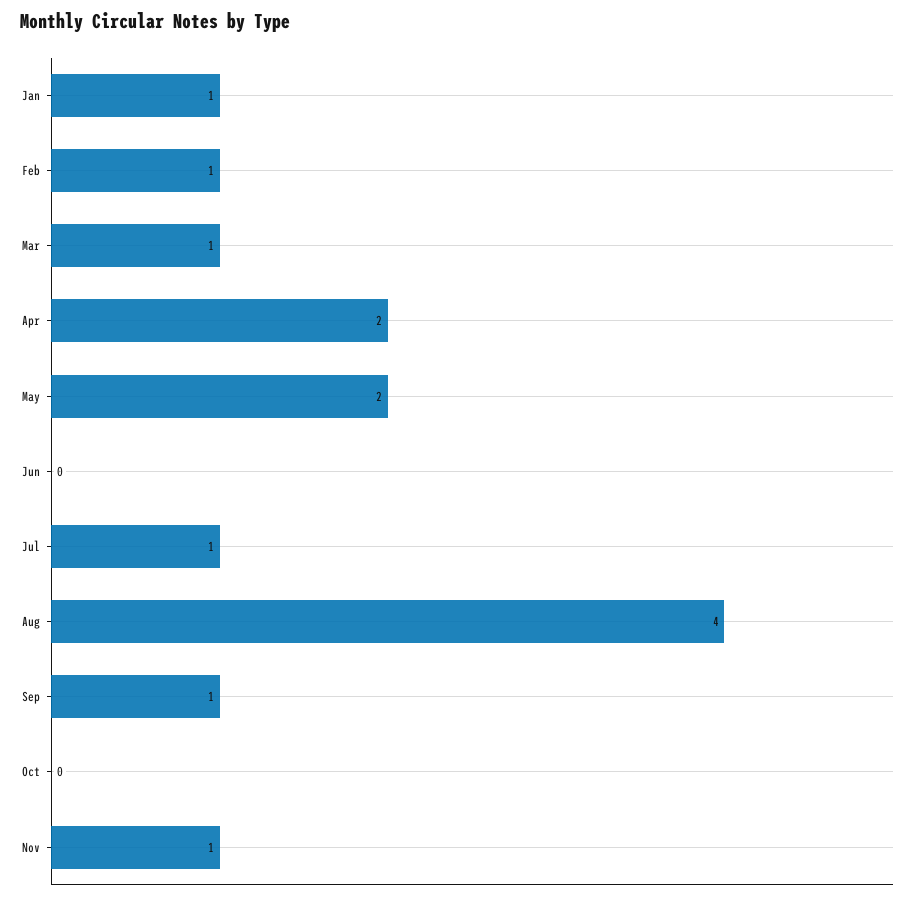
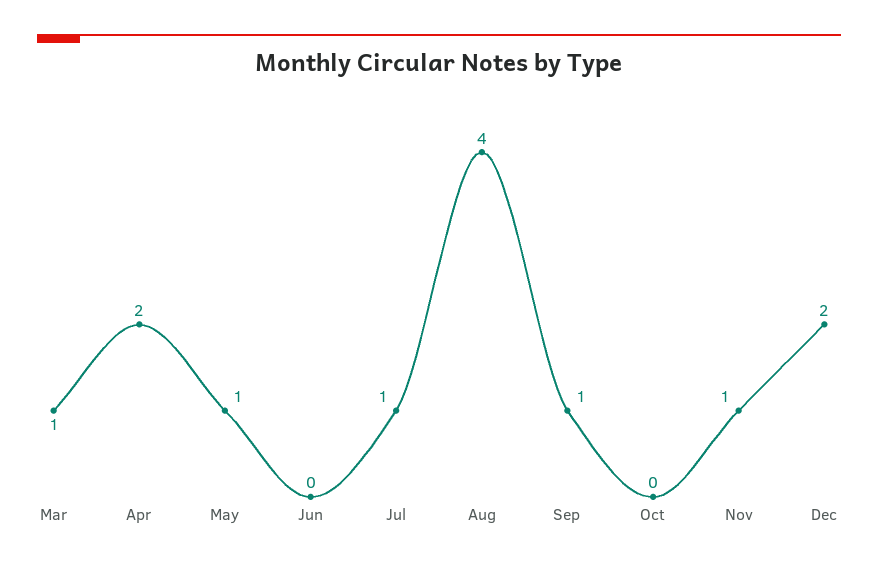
Jan: 1 -> none
Feb: 1 -> none
May: 2 -> 1
Dec: none -> 2

